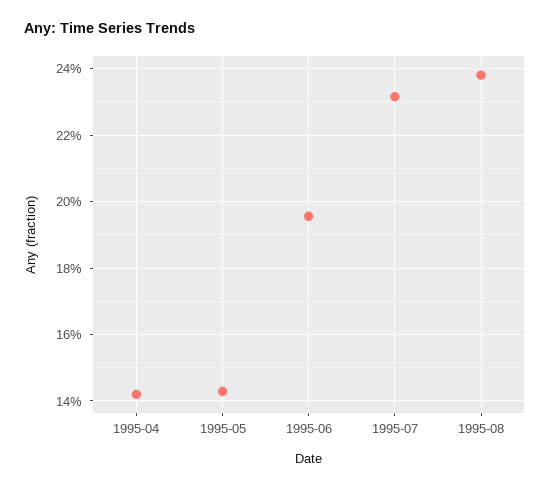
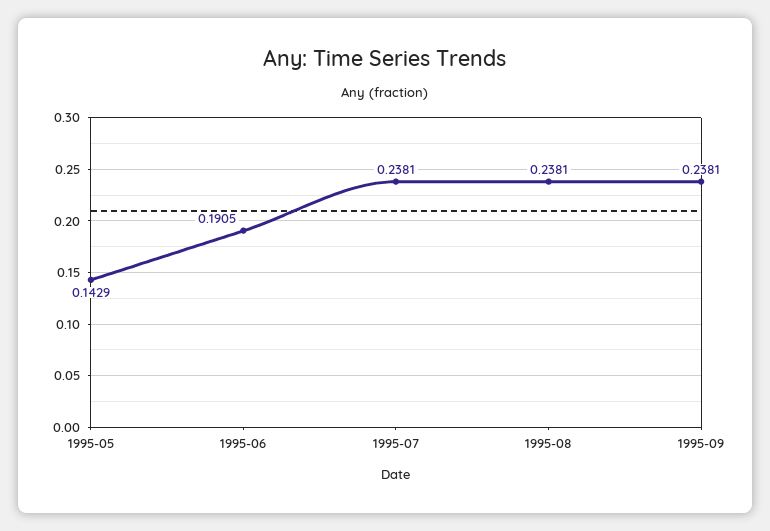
1995-04: 0.142 -> none
1995-06: 0.196 -> 0.1905
1995-07: 0.232 -> 0.2381
1995-09: none -> 0.2381

